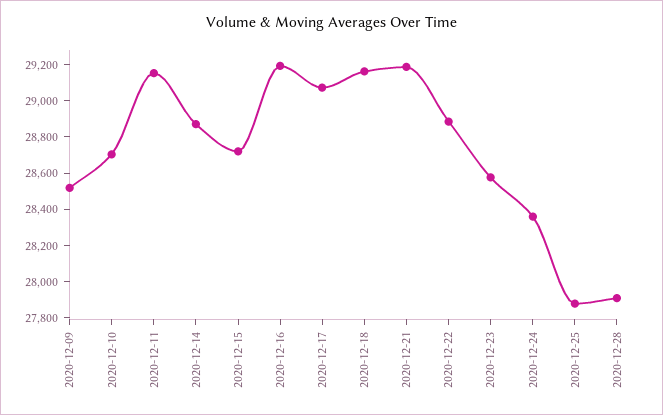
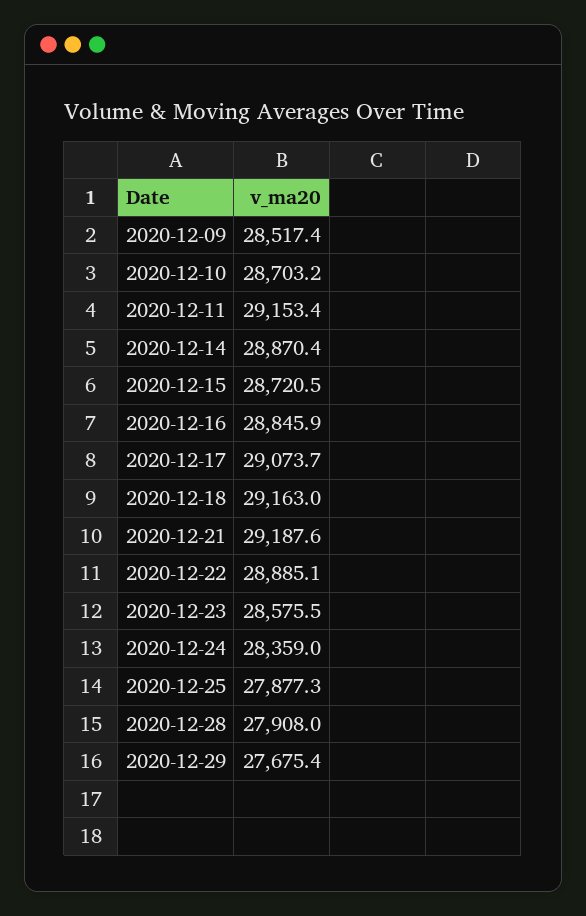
2020-12-16: 29200 -> 28845.9
2020-12-29: none -> 27675.4

